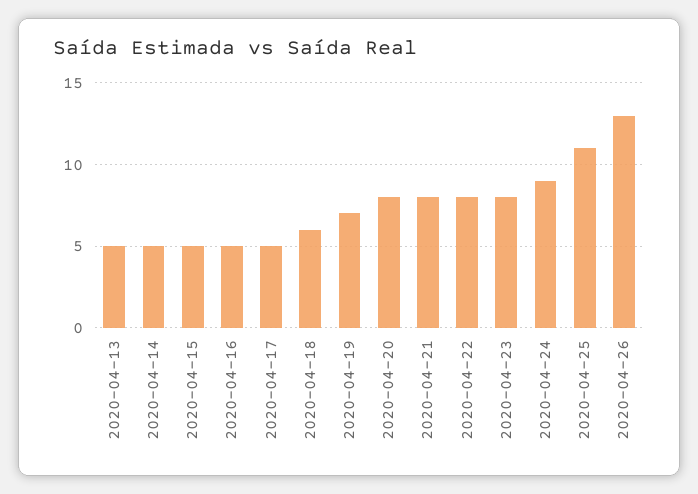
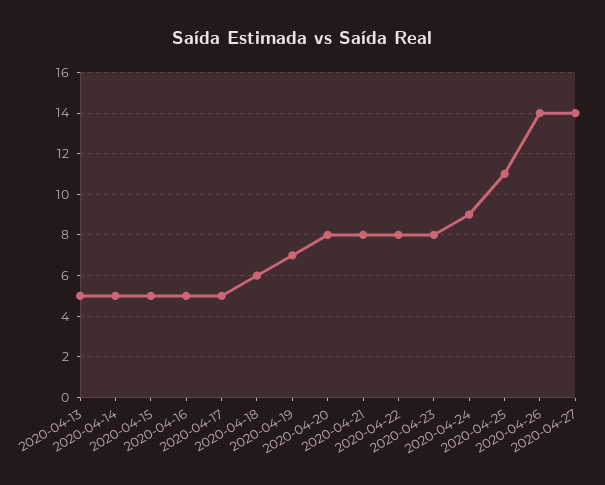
2020-04-26: 13 -> 14
2020-04-27: none -> 14

